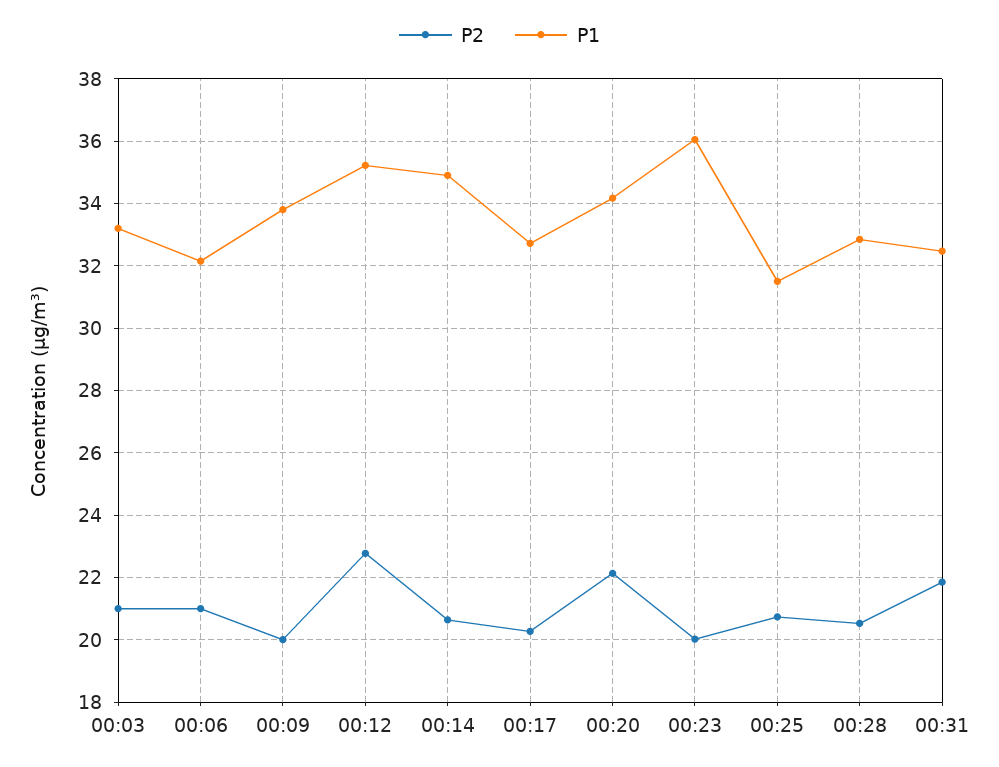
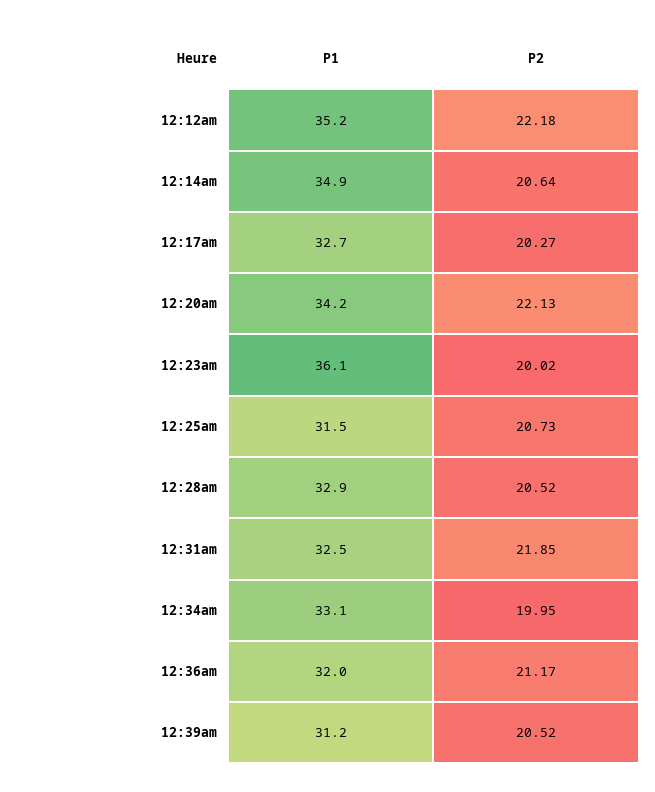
P2, 00:03: 21 -> none
P1, 00:03: 33.2 -> none
P2, 00:06: 21 -> none
P1, 00:06: 32.2 -> none
P2, 00:09: 20 -> none
P1, 00:09: 33.8 -> none
P2, 00:12: 22.8 -> 22.18
P1, 12:34am: none -> 33.1
P2, 12:34am: none -> 19.95
P1, 12:36am: none -> 32
P2, 12:36am: none -> 21.17
P1, 12:39am: none -> 31.2
P2, 12:39am: none -> 20.52

